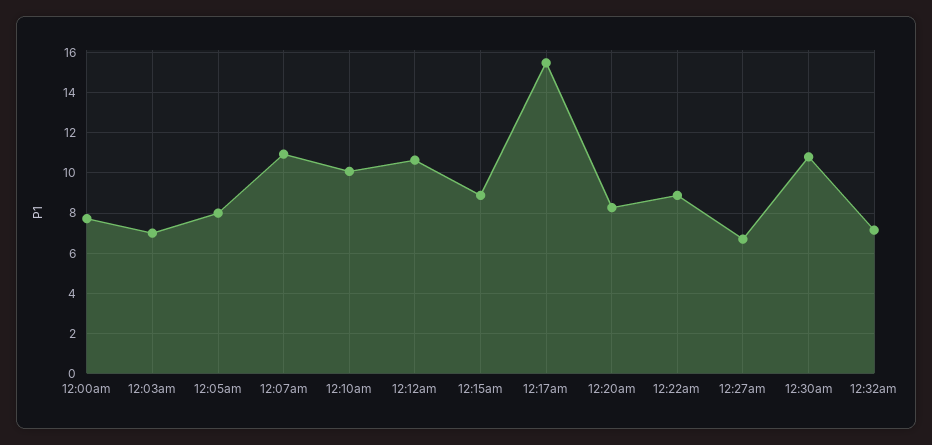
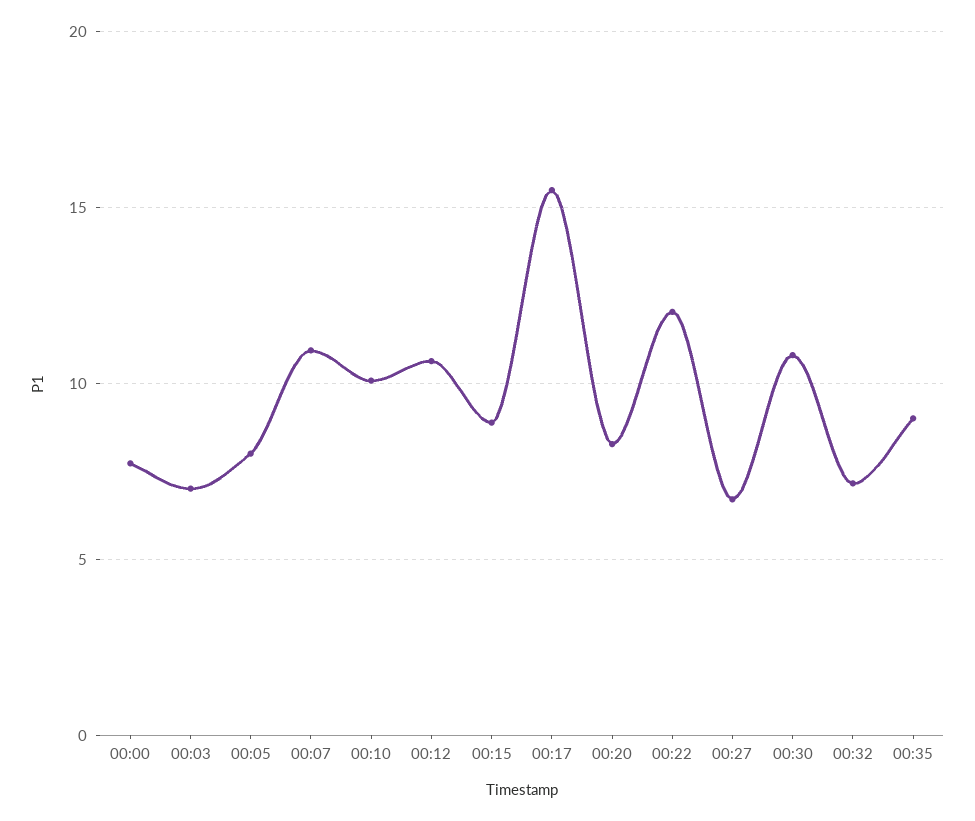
12:22am: 9 -> 12
00:35: none -> 9

